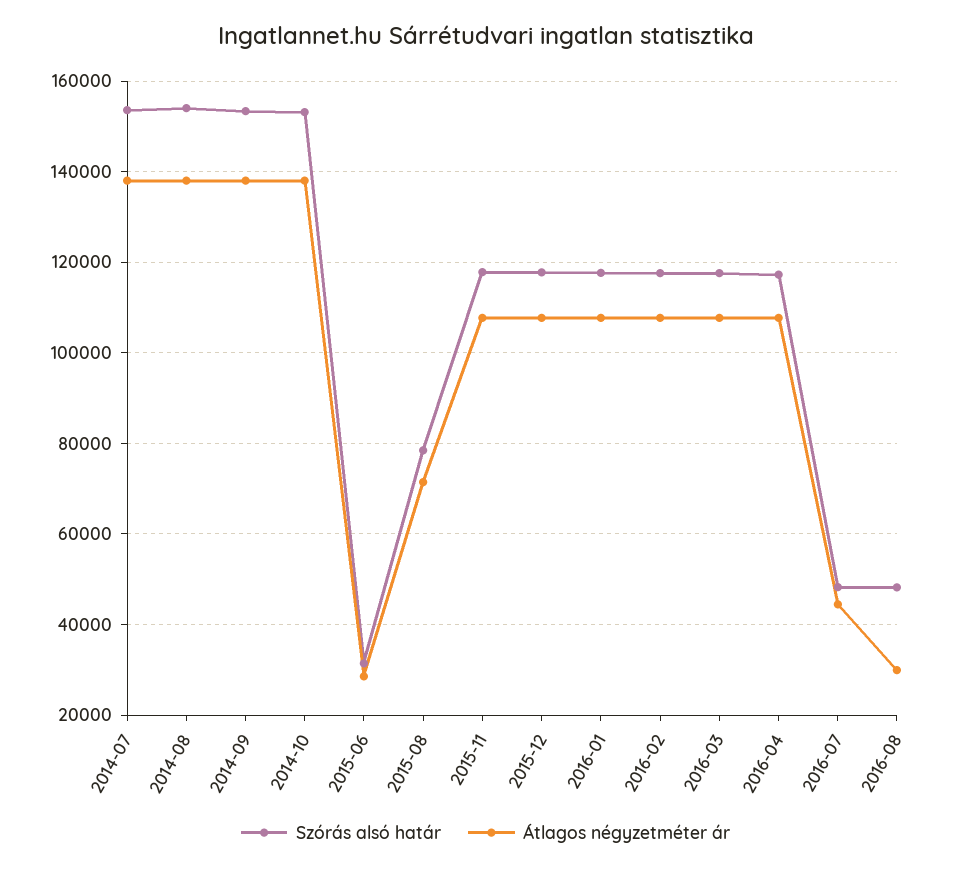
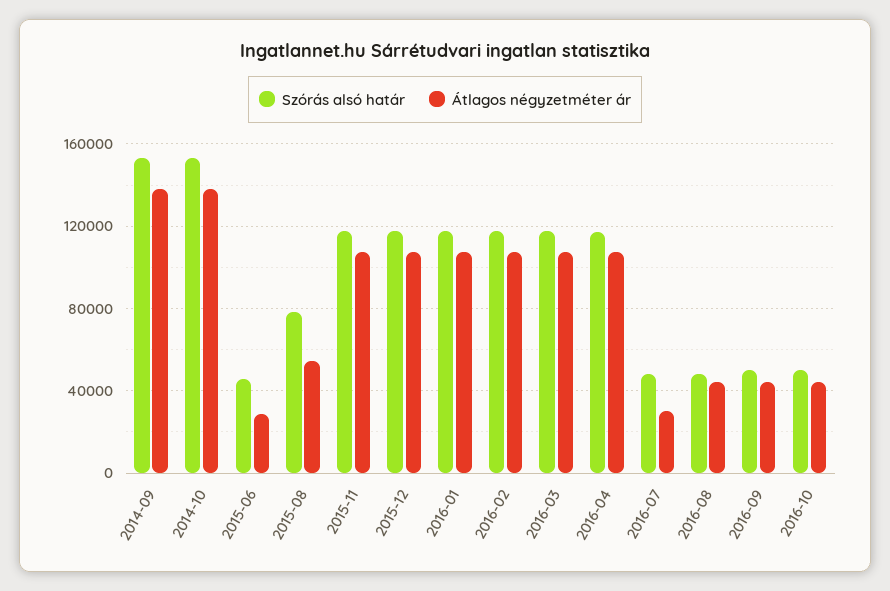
Szórás alsó határ, 2014-07: 154000 -> none
Átlagos négyzetméter ár, 2014-07: 138000 -> none
Szórás alsó határ, 2014-08: 154000 -> none
Átlagos négyzetméter ár, 2014-08: 138000 -> none
Szórás alsó határ, 2015-06: 32000 -> 45000
Átlagos négyzetméter ár, 2015-08: 72000 -> 55000
Átlagos négyzetméter ár, 2016-07: 44000 -> 30000
Átlagos négyzetméter ár, 2016-08: 30000 -> 45000
Szórás alsó határ, 2016-09: none -> 50000
Átlagos négyzetméter ár, 2016-09: none -> 45000
Szórás alsó határ, 2016-10: none -> 50000
Átlagos négyzetméter ár, 2016-10: none -> 45000

